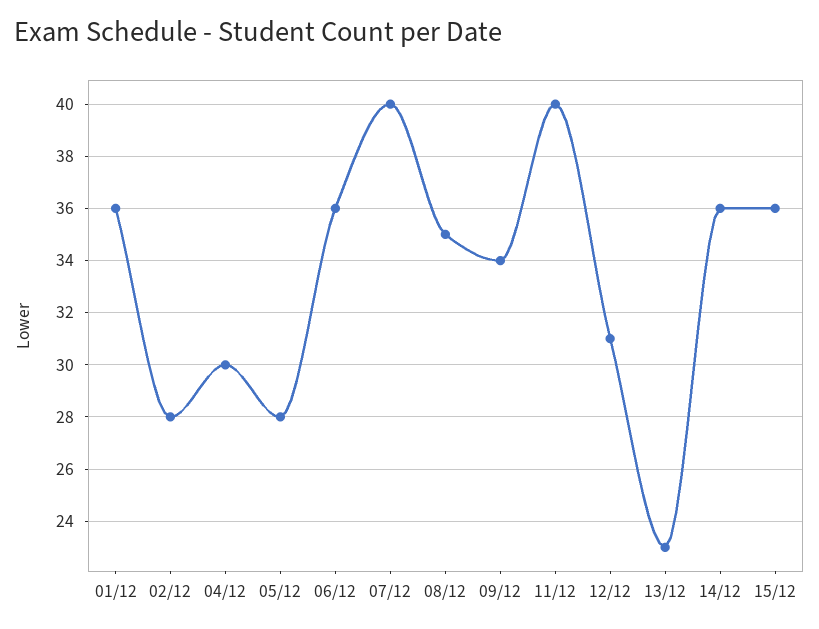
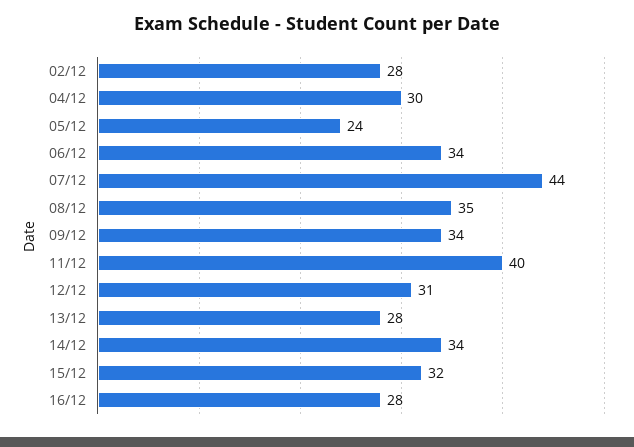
01/12: 36 -> none
05/12: 28 -> 24
06/12: 36 -> 34
07/12: 40 -> 44
13/12: 23 -> 28
14/12: 36 -> 34
15/12: 36 -> 32
16/12: none -> 28

